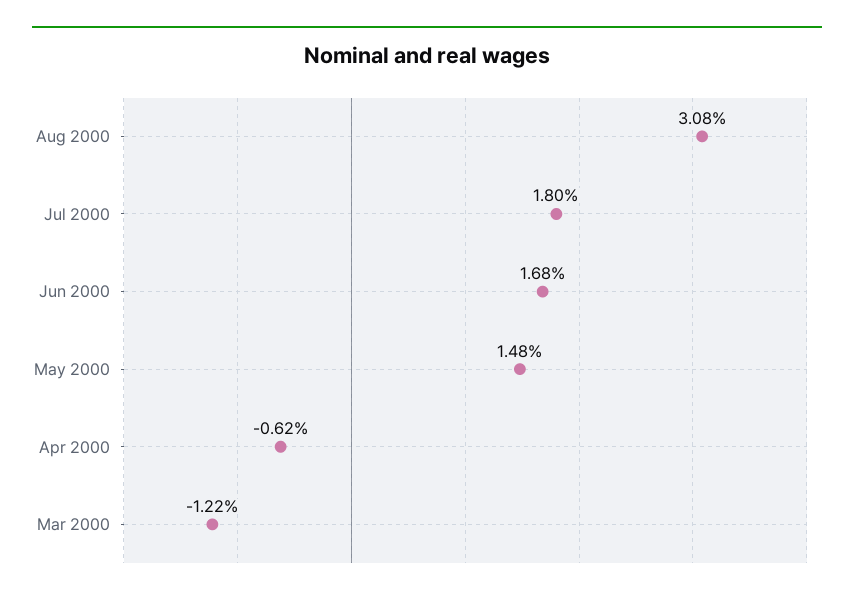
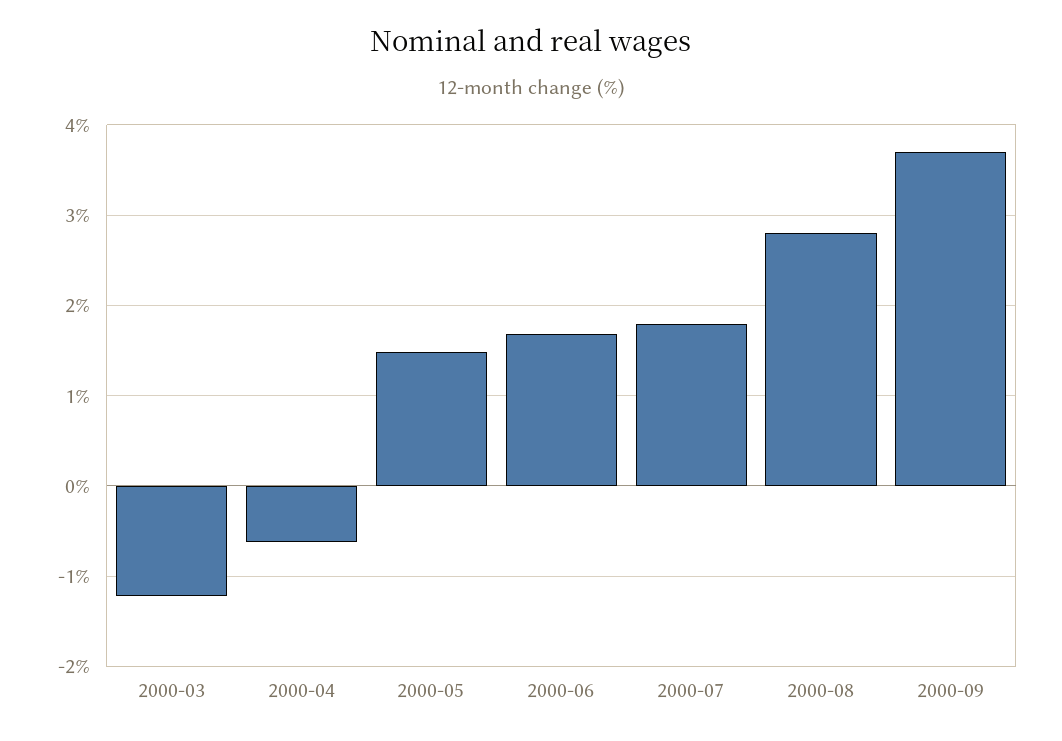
Aug 2000: 3.08 -> 2.8
2000-09: none -> 3.7

